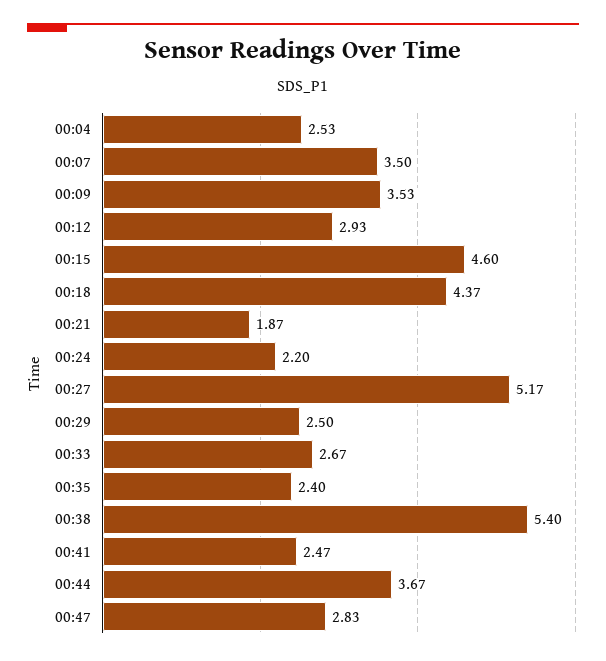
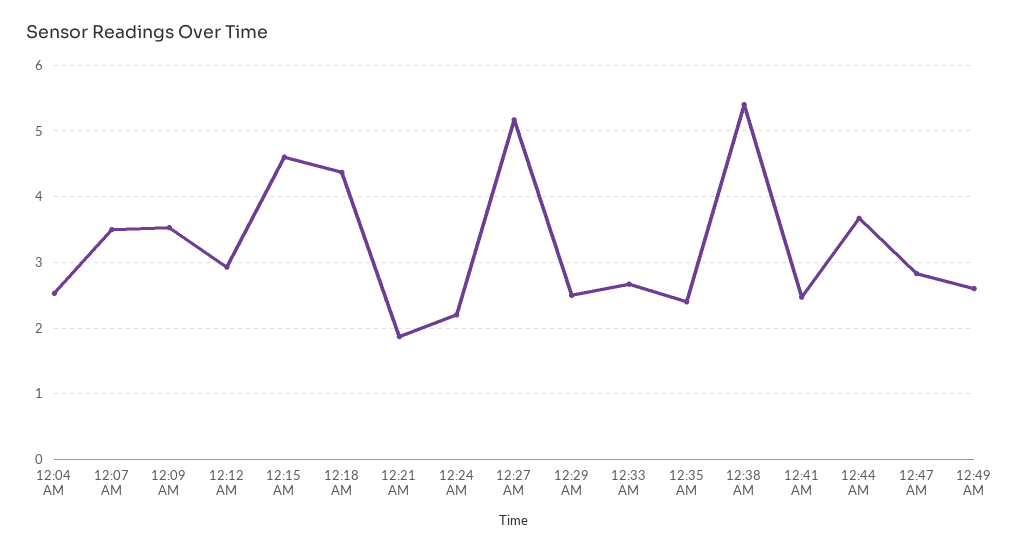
12:49 AM: none -> 2.6

